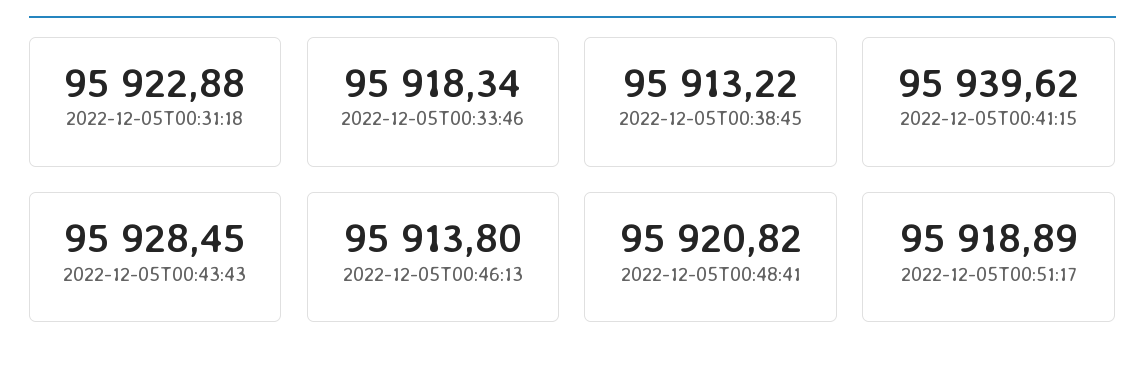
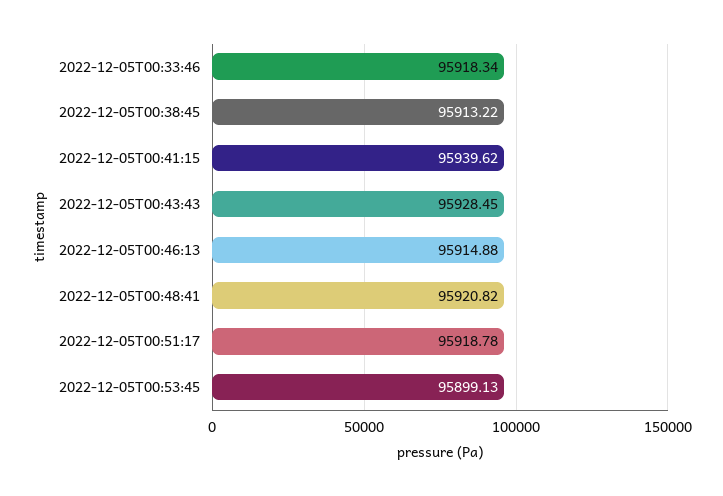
2022-12-05T00:31:18: 95922.88 -> none
2022-12-05T00:46:13: 95913.8 -> 95914.88
2022-12-05T00:51:17: 95918.89 -> 95918.78
2022-12-05T00:53:45: none -> 95899.13

